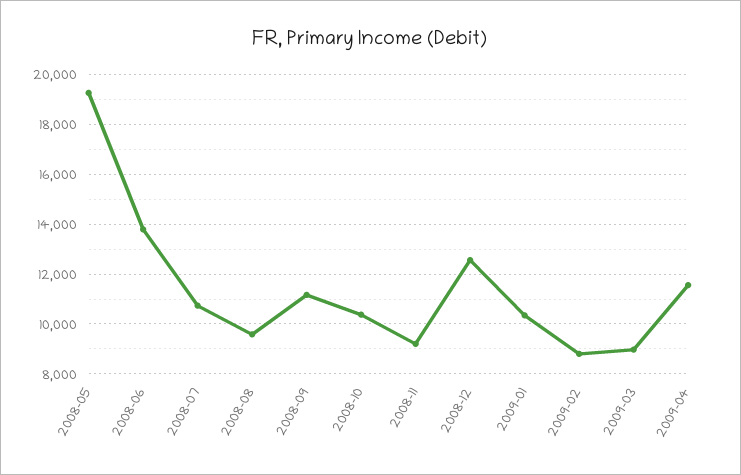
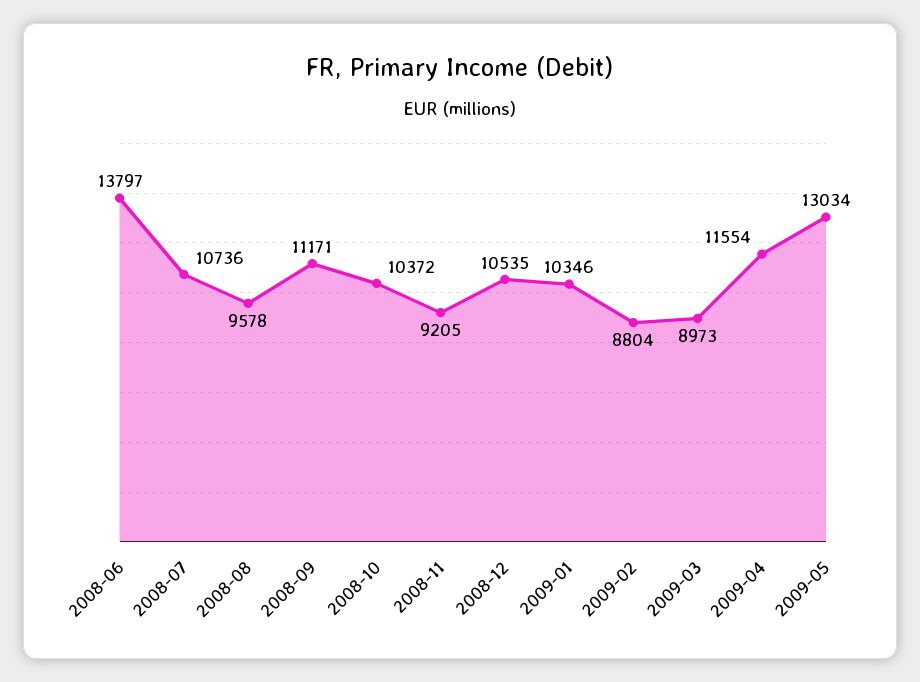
2008-05: 19250 -> none
2008-12: 12500 -> 10535
2009-05: none -> 13034

